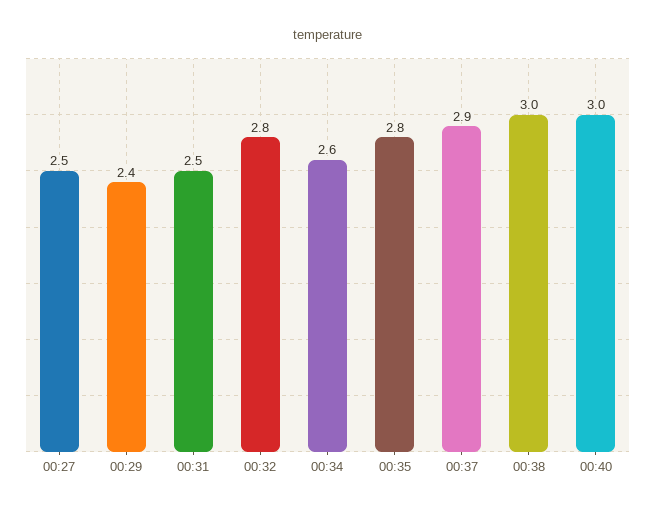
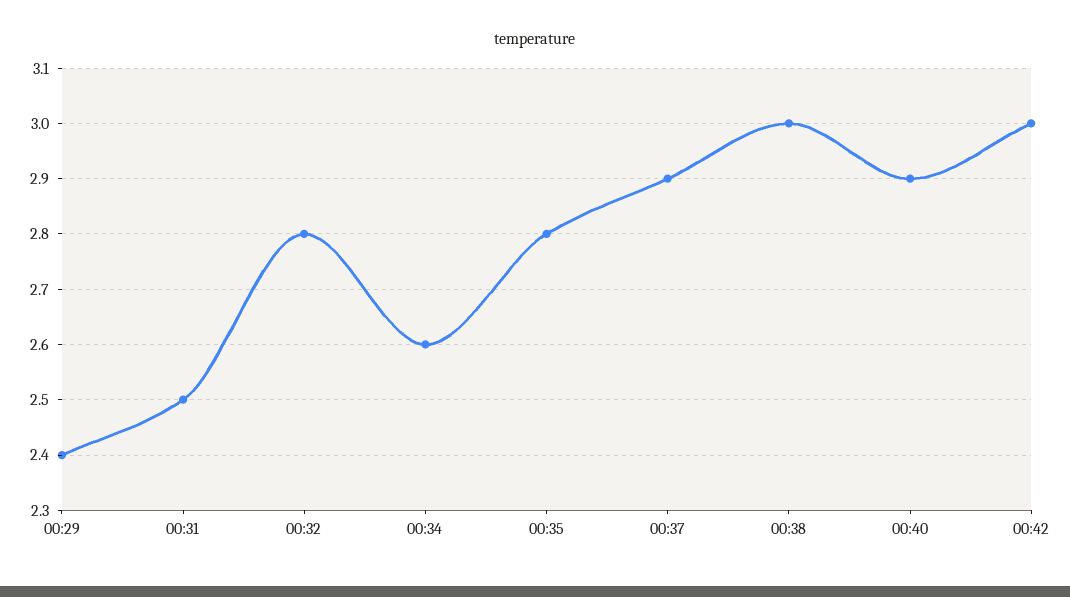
00:27: 2.5 -> none
00:40: 3 -> 2.9
00:42: none -> 3

